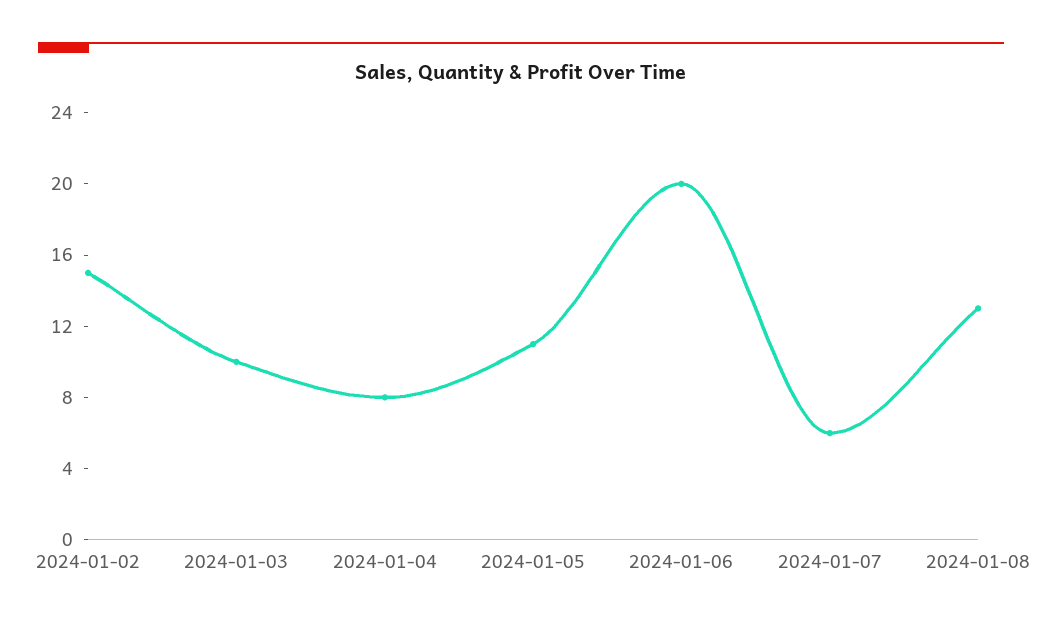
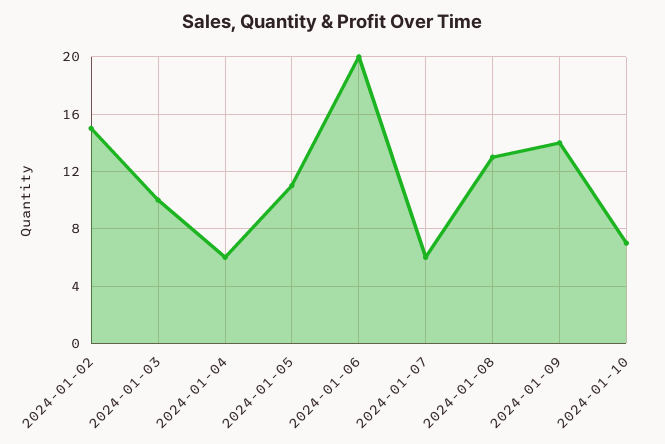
2024-01-04: 8 -> 6
2024-01-09: none -> 14
2024-01-10: none -> 7

